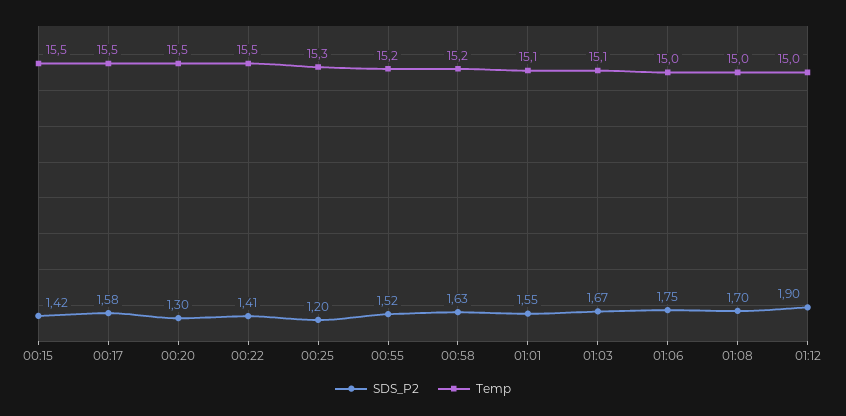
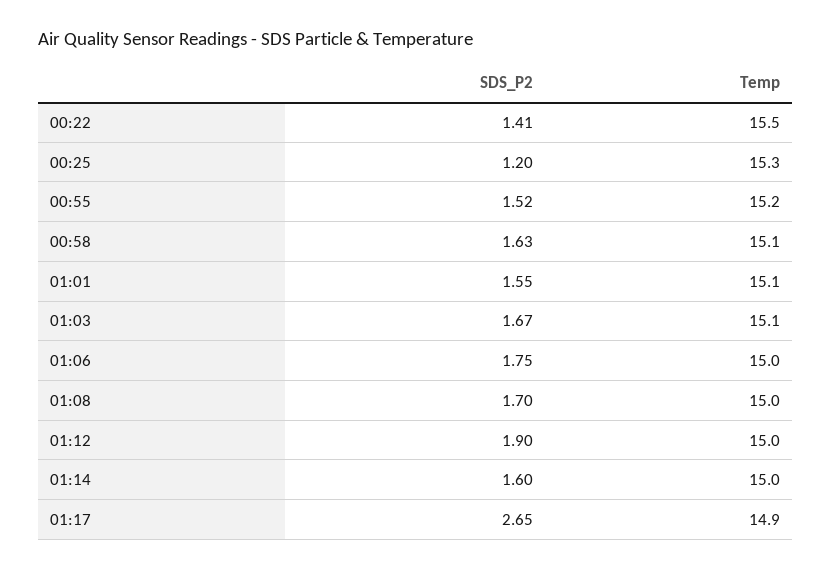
SDS_P2, 00:15: 1.42 -> none
Temp, 00:15: 15.5 -> none
SDS_P2, 00:17: 1.58 -> none
Temp, 00:17: 15.5 -> none
SDS_P2, 00:20: 1.3 -> none
Temp, 00:20: 15.5 -> none
Temp, 00:58: 15.2 -> 15.1
SDS_P2, 01:14: none -> 1.6
Temp, 01:14: none -> 15
SDS_P2, 01:17: none -> 2.65
Temp, 01:17: none -> 14.9

